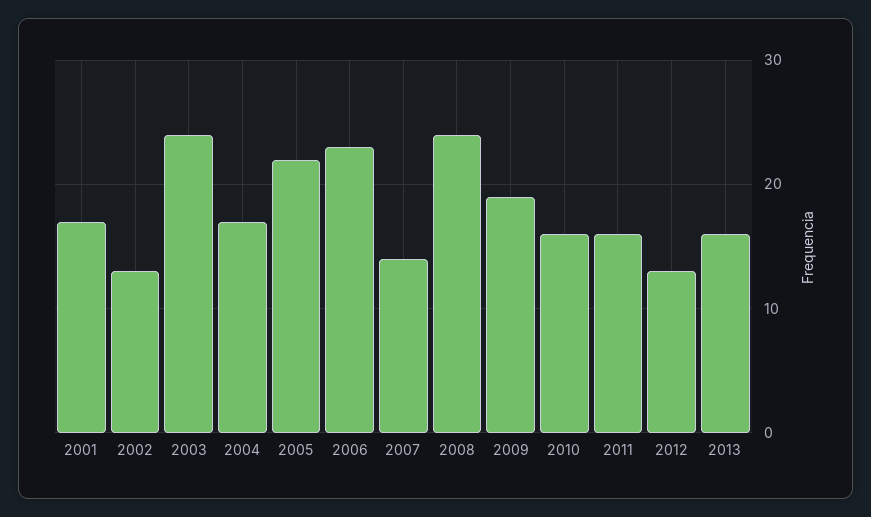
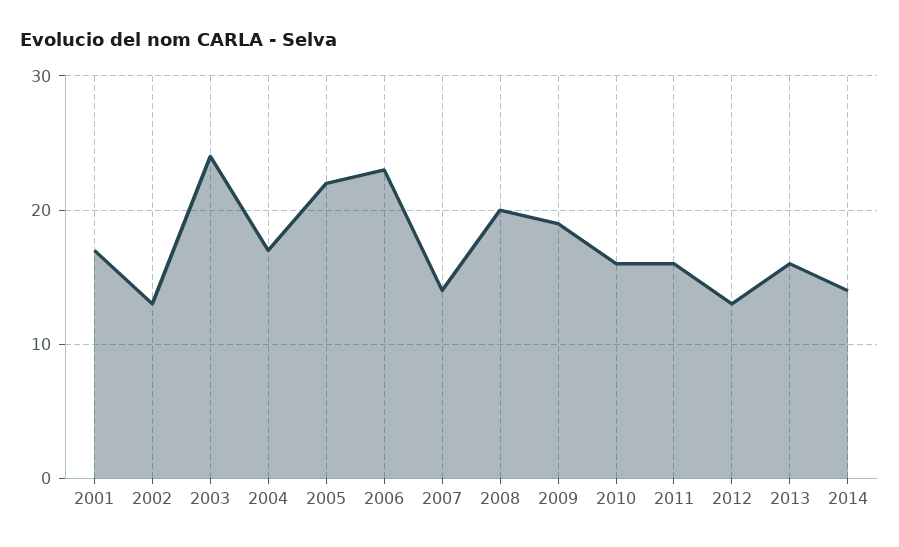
2008: 24 -> 20
2014: none -> 14

